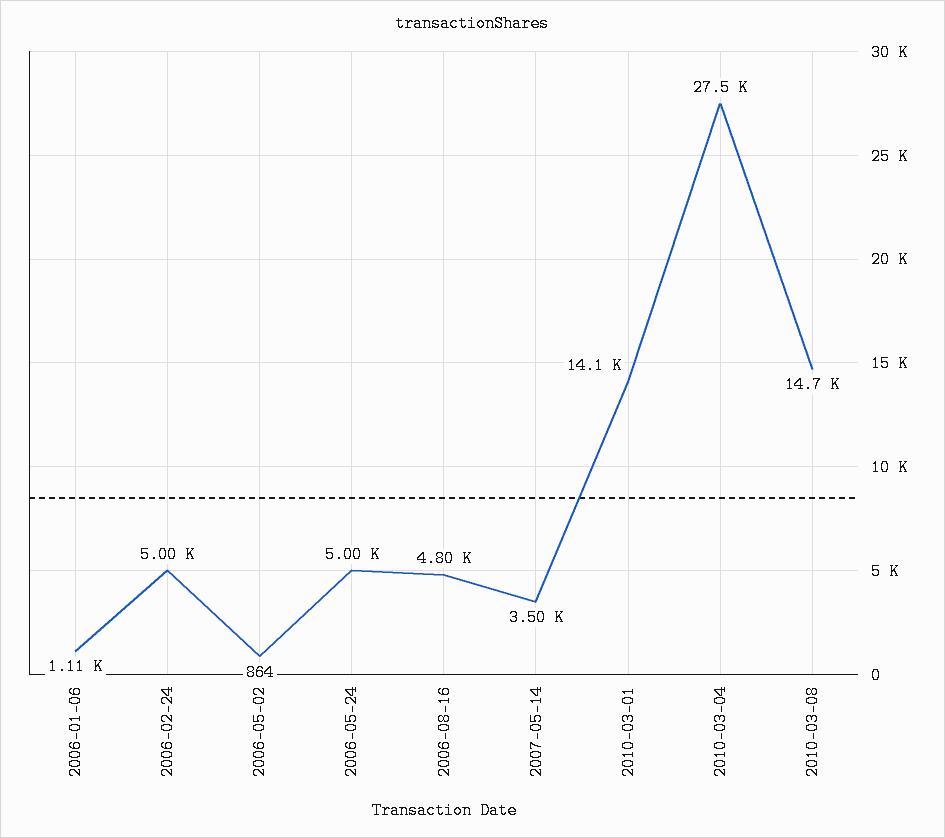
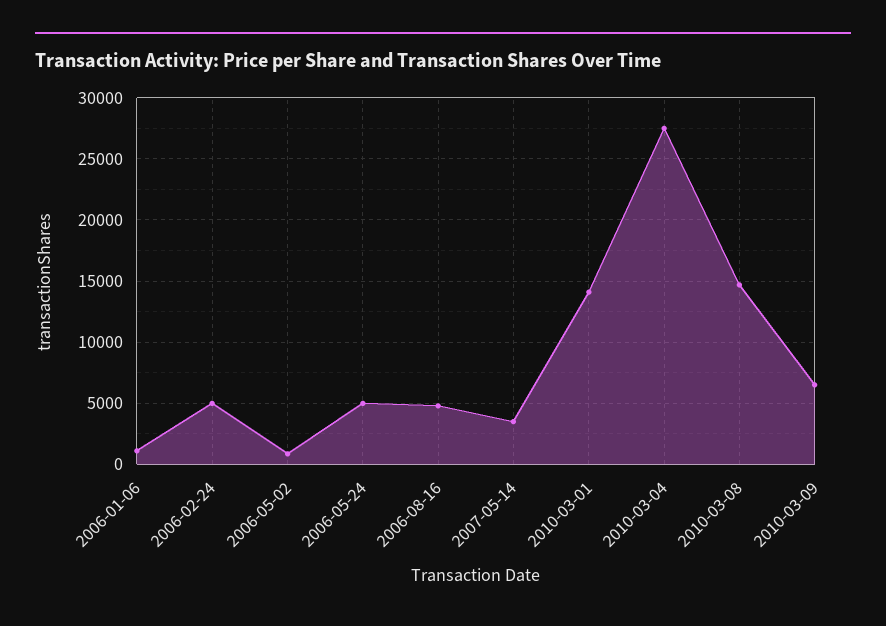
2010-03-09: none -> 6500

